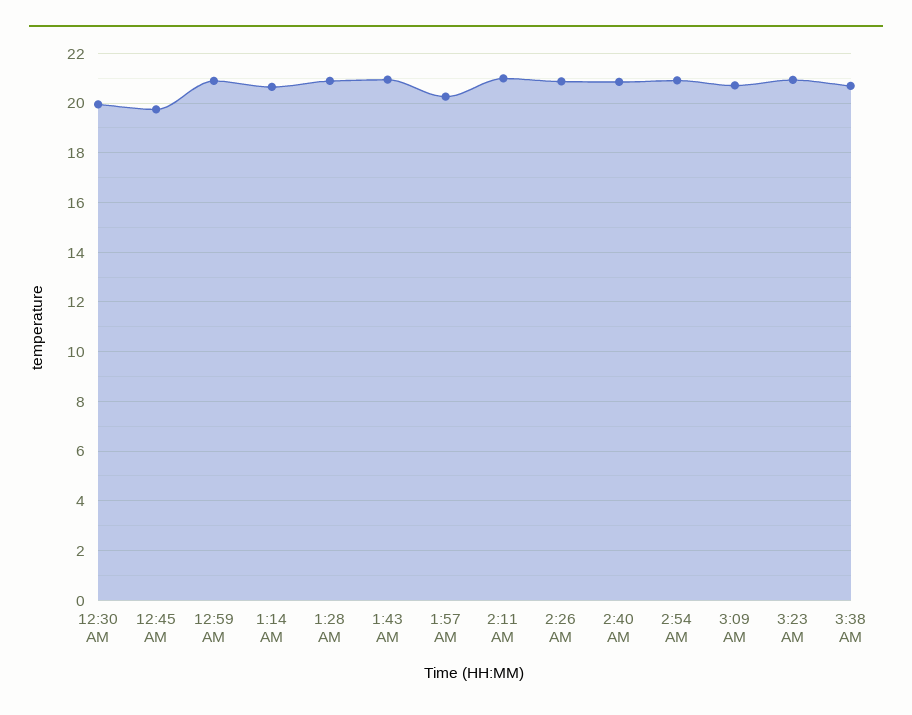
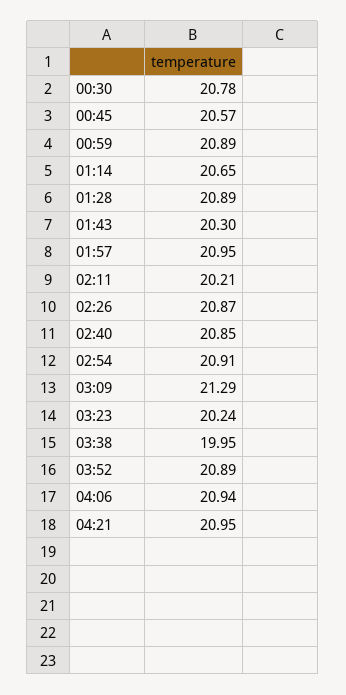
12:30 AM: 20 -> 20.78
12:45 AM: 19.75 -> 20.57
1:43 AM: 21 -> 20.3
1:57 AM: 20.25 -> 20.95
2:11 AM: 21 -> 20.21
3:09 AM: 20.75 -> 21.29
3:23 AM: 21 -> 20.24
3:38 AM: 20.75 -> 19.95
03:52: none -> 20.89
04:06: none -> 20.94
04:21: none -> 20.95

